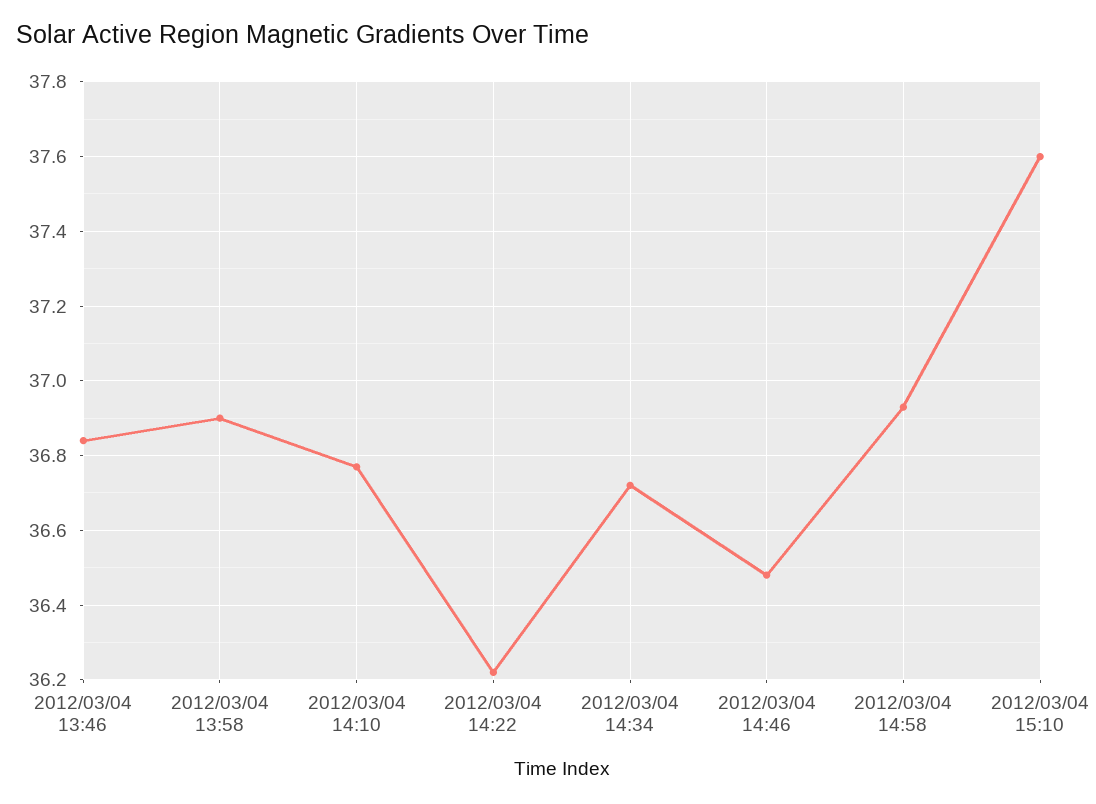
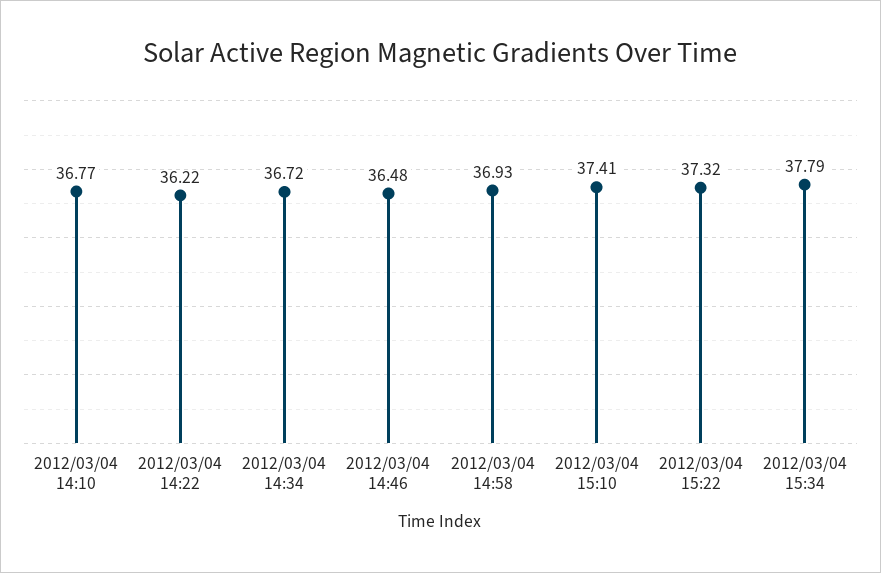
2012/03/04 13:46: 36.85 -> none
2012/03/04 13:58: 36.9 -> none
2012/03/04 15:10: 37.6 -> 37.41
2012/03/04 15:22: none -> 37.32
2012/03/04 15:34: none -> 37.79

